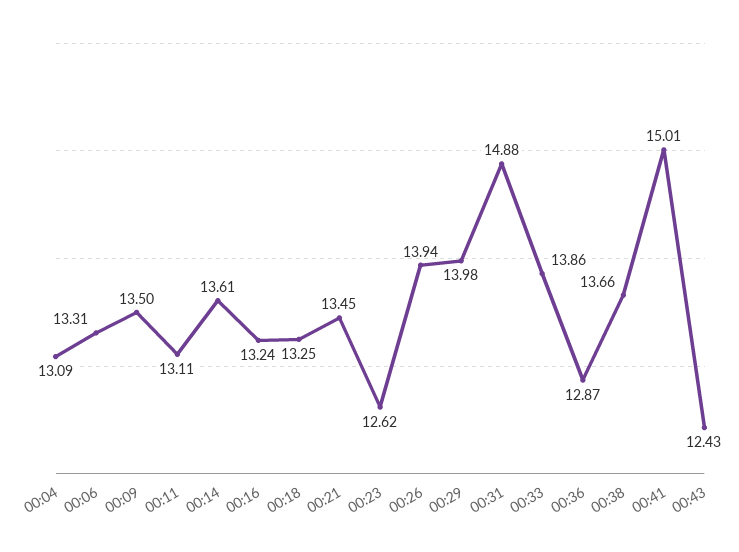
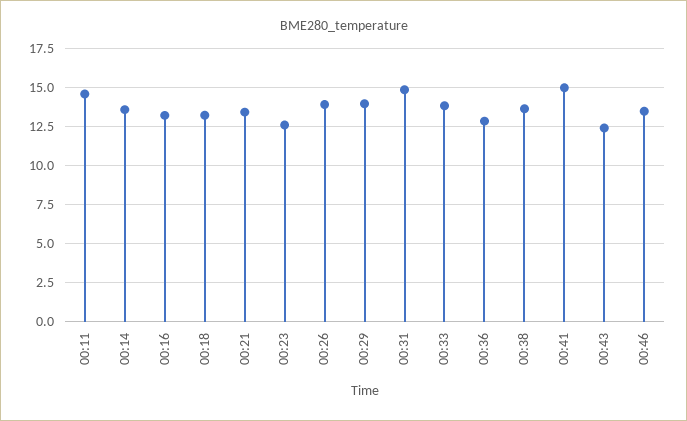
00:04: 13.09 -> none
00:06: 13.31 -> none
00:09: 13.5 -> none
00:11: 13.11 -> 14.5
00:46: none -> 13.5

